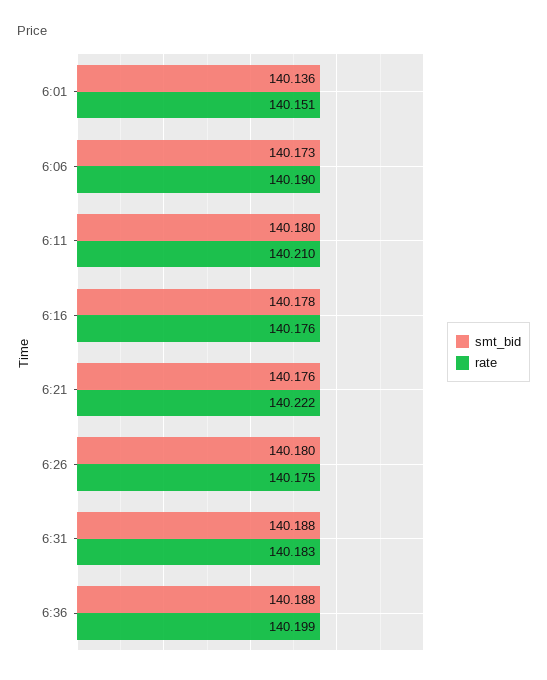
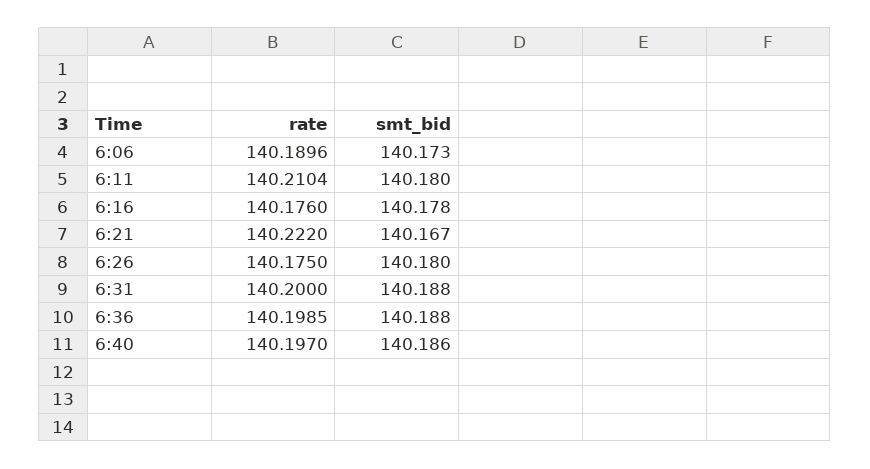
smt_bid, 6:01: 140.136 -> none
rate, 6:01: 140.151 -> none
smt_bid, 6:21: 140.176 -> 140.167
rate, 6:31: 140.183 -> 140.2
rate, 6:40: none -> 140.197
smt_bid, 6:40: none -> 140.186

